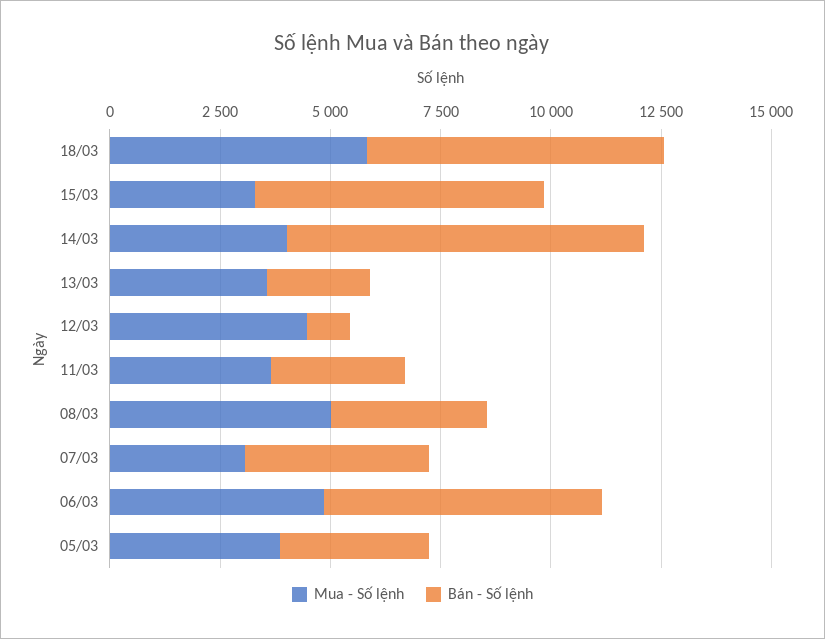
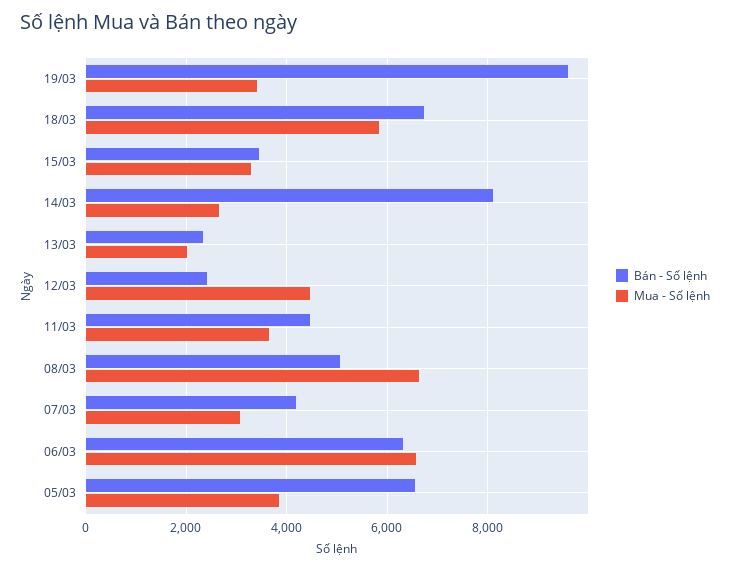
Bán - Số lệnh, 15/03: 6500 -> 3400
Mua - Số lệnh, 14/03: 4000 -> 2600
Mua - Số lệnh, 13/03: 3500 -> 2000
Bán - Số lệnh, 12/03: 1000 -> 2400
Bán - Số lệnh, 11/03: 3000 -> 4400
Mua - Số lệnh, 08/03: 5000 -> 6600
Bán - Số lệnh, 08/03: 3500 -> 5000
Mua - Số lệnh, 06/03: 5000 -> 6600
Bán - Số lệnh, 05/03: 3500 -> 6600
Bán - Số lệnh, 19/03: none -> 9600
Mua - Số lệnh, 19/03: none -> 3400

